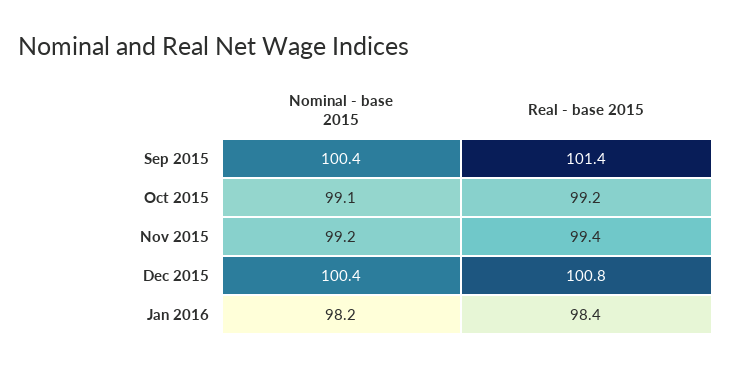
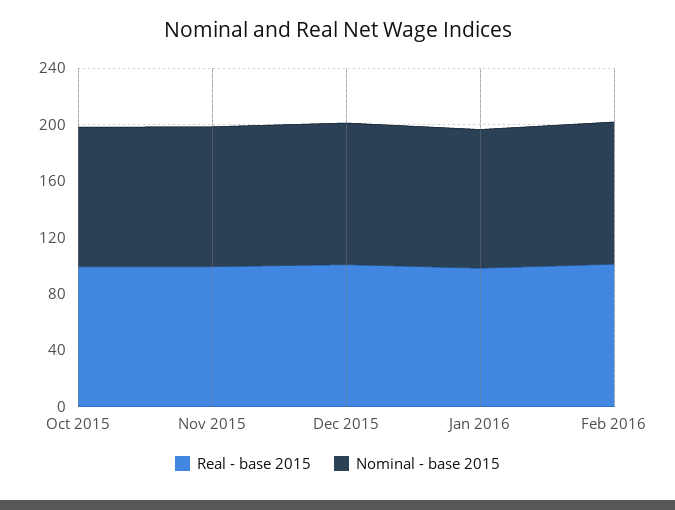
Nominal - base 2015, Sep 2015: 100.4 -> none
Real - base 2015, Sep 2015: 101.4 -> none
Real - base 2015, Feb 2016: none -> 100
Nominal - base 2015, Feb 2016: none -> 100

